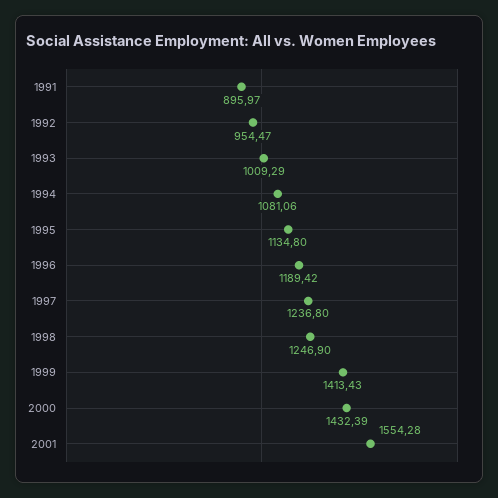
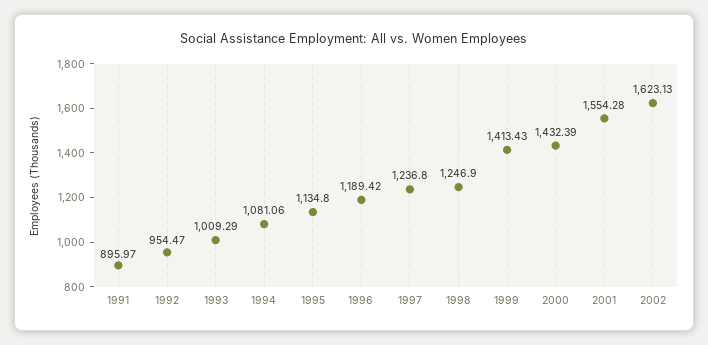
2002: none -> 1623.13

